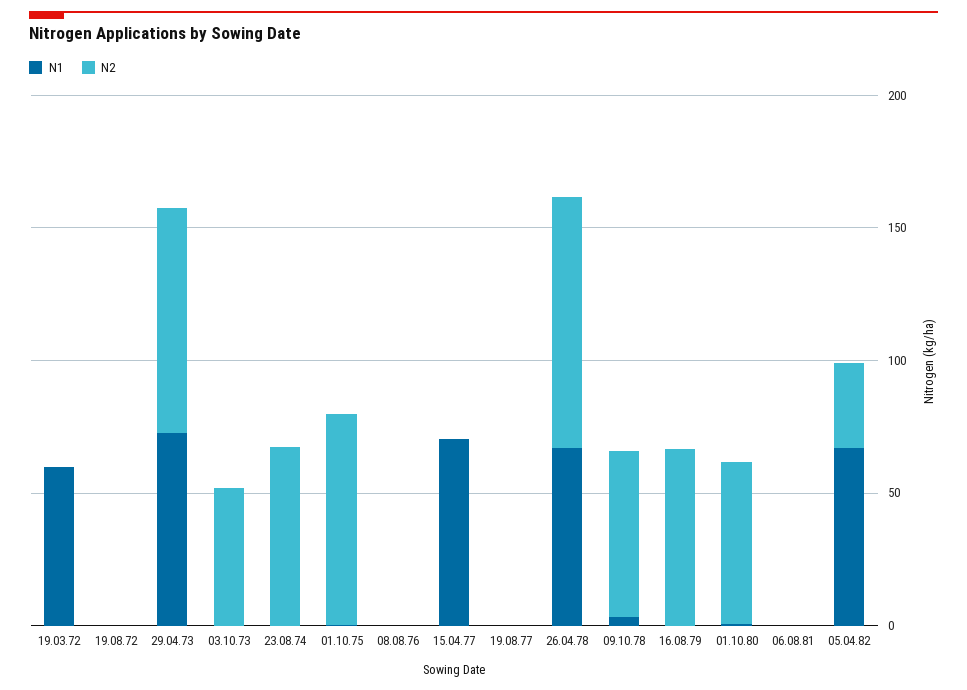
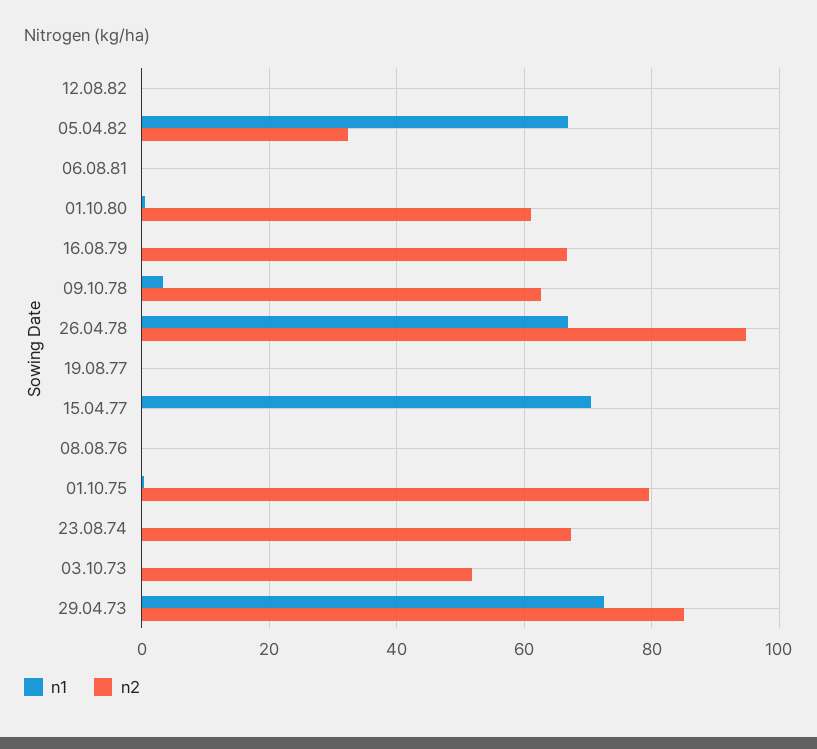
N1, 19.03.72: 60 -> none
N2, 19.03.72: 0 -> none
N1, 19.08.72: 0 -> none
N2, 19.08.72: 0 -> none
N1, 12.08.82: none -> 0
N2, 12.08.82: none -> 0

